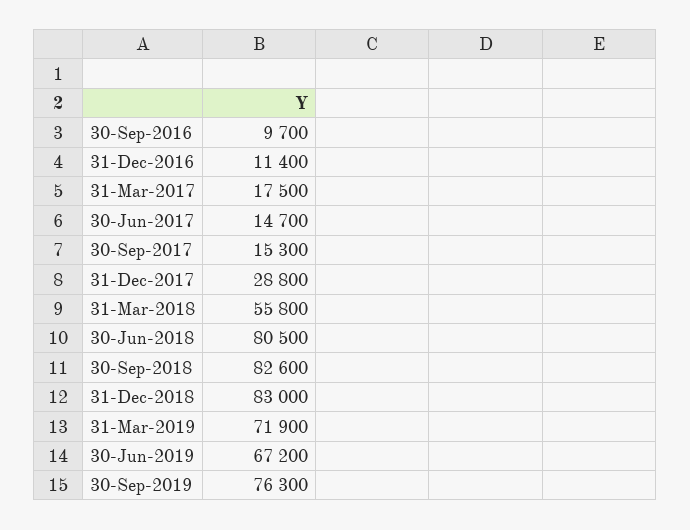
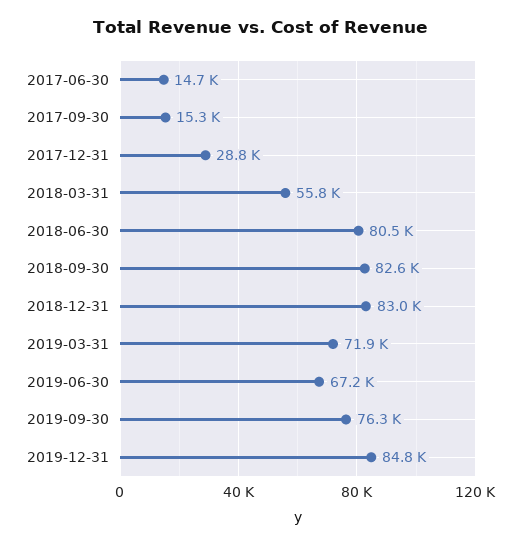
30-Sep-2016: 9700 -> none
31-Dec-2016: 11400 -> none
31-Mar-2017: 17500 -> none
2019-12-31: none -> 84800

